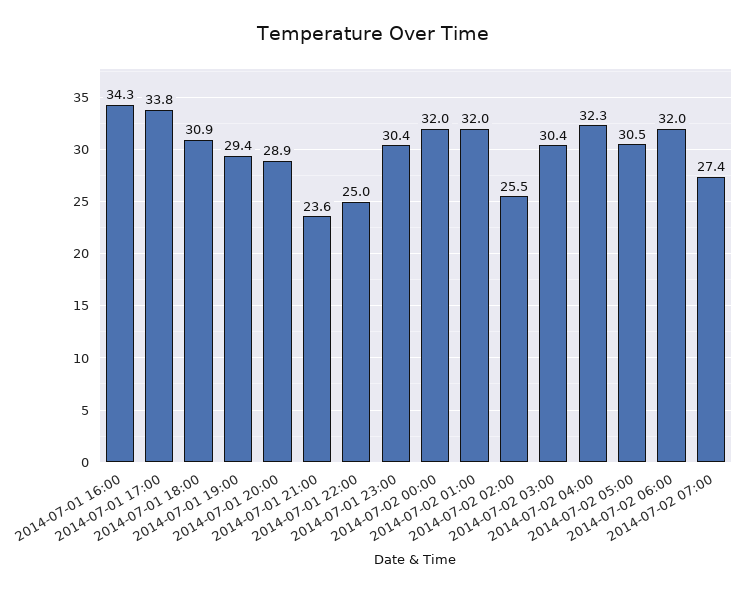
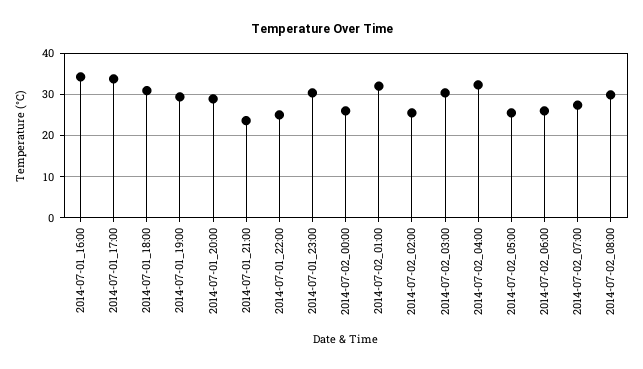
2014-07-02 00:00: 32 -> 26
2014-07-02 05:00: 30.5 -> 26
2014-07-02 06:00: 32 -> 26
2014-07-02_08:00: none -> 30

